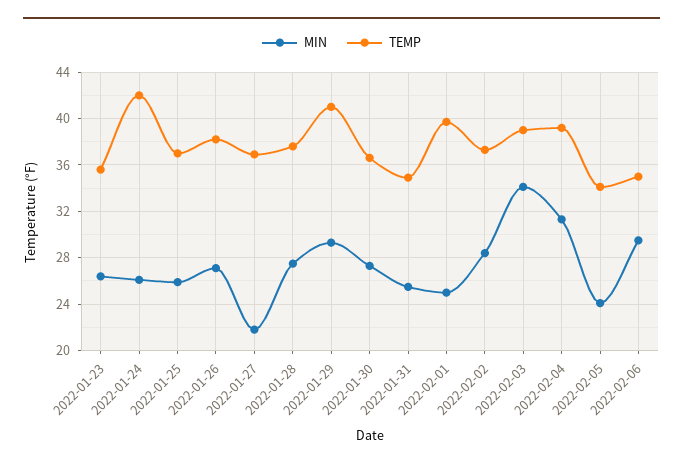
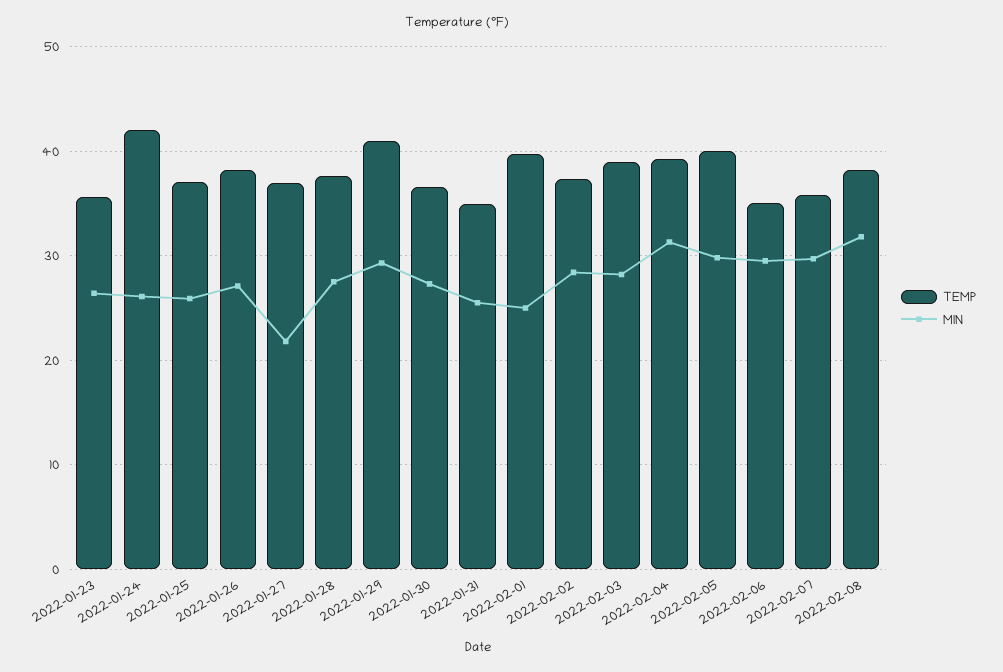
MIN, 2022-02-03: 34 -> 28
MIN, 2022-02-05: 24 -> 30
TEMP, 2022-02-05: 34 -> 40
TEMP, 2022-02-07: none -> 36
MIN, 2022-02-07: none -> 30
TEMP, 2022-02-08: none -> 38
MIN, 2022-02-08: none -> 32

